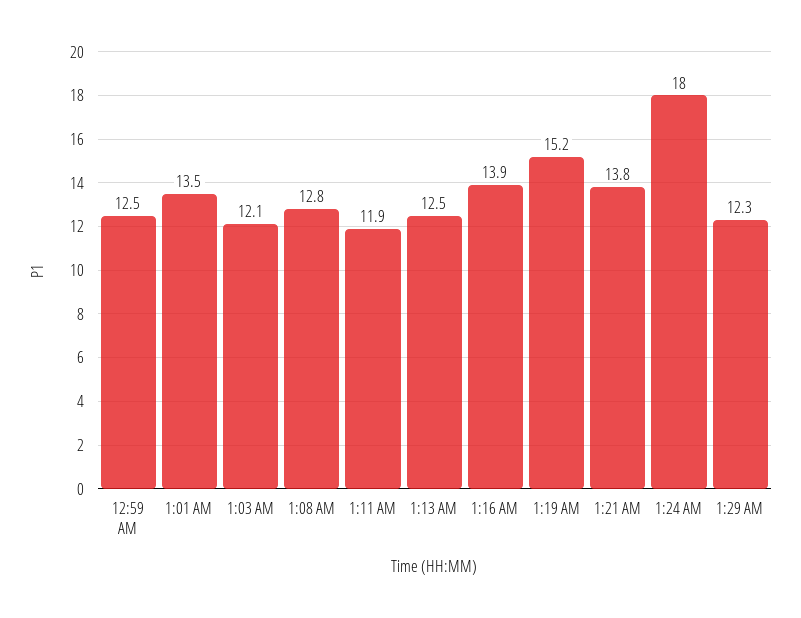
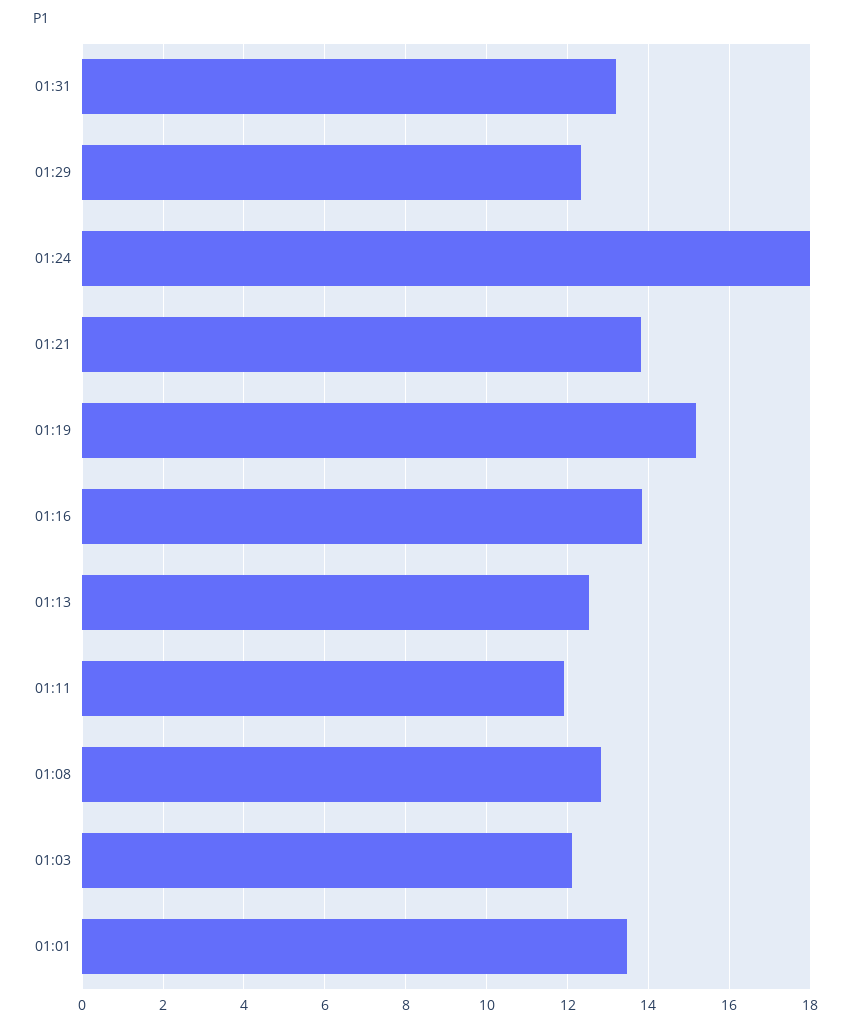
12:59 AM: 12.5 -> none
01:31: none -> 13.2

